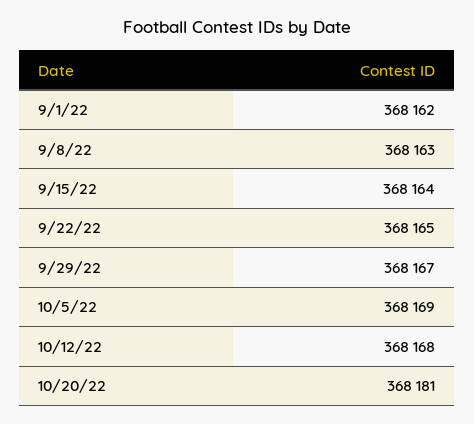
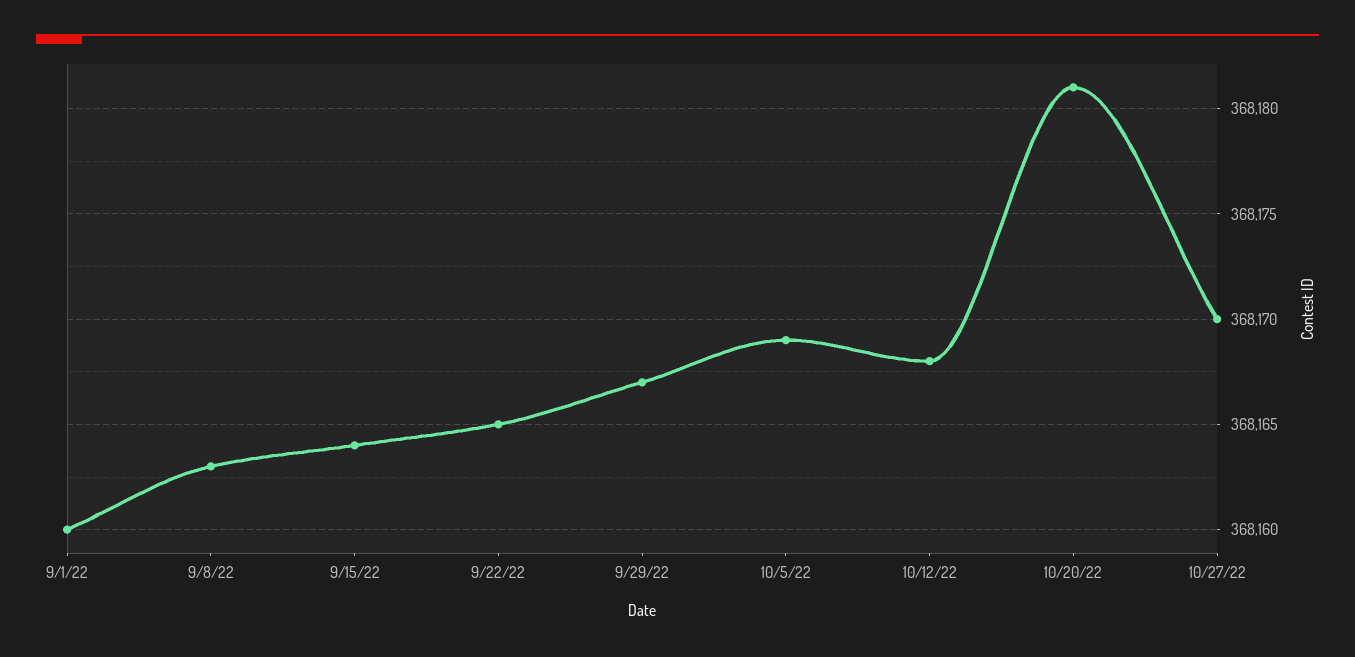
9/1/22: 368162 -> 368160
10/27/22: none -> 368170

